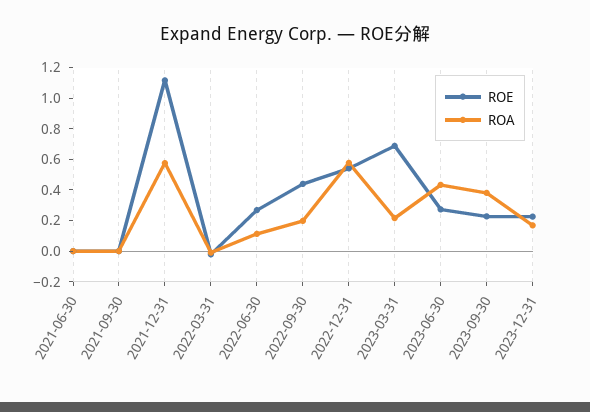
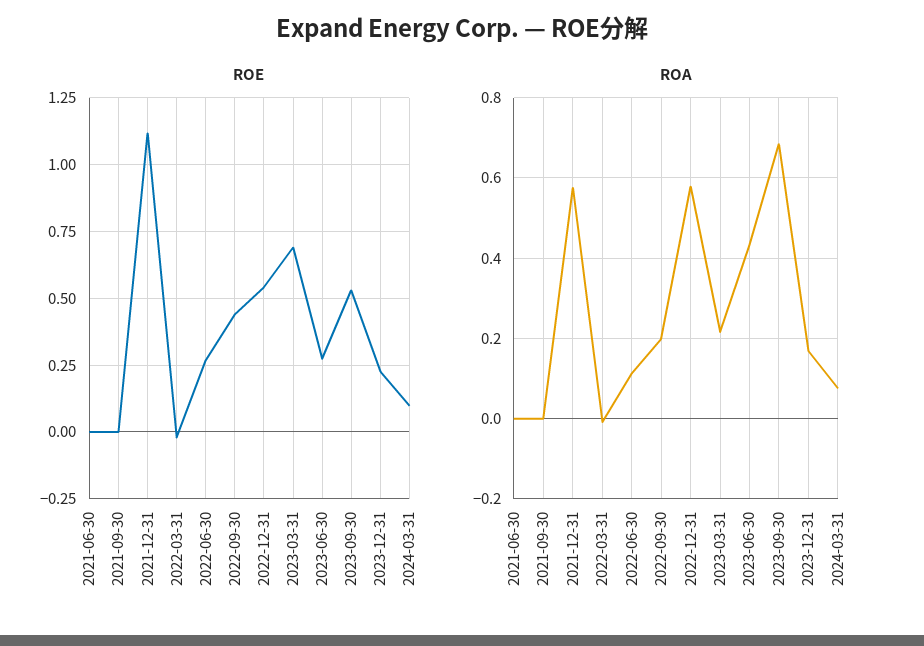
ROE, 2023-09-30: 0.2 -> 0.525
ROA, 2023-09-30: 0.4 -> 0.68
ROE, 2024-03-31: none -> 0.1
ROA, 2024-03-31: none -> 0.08

